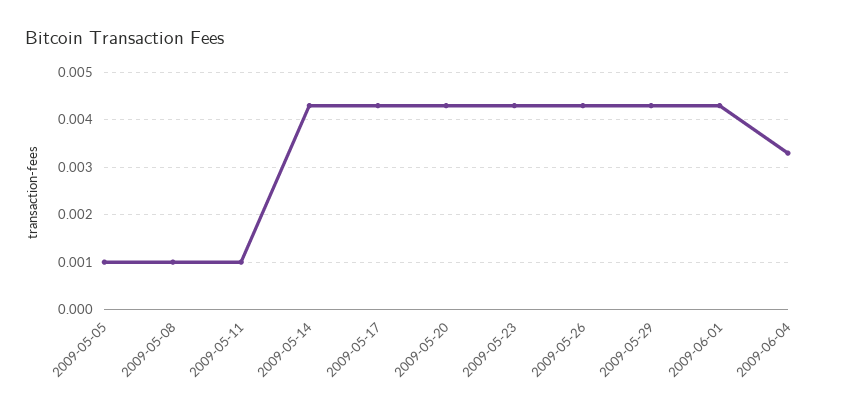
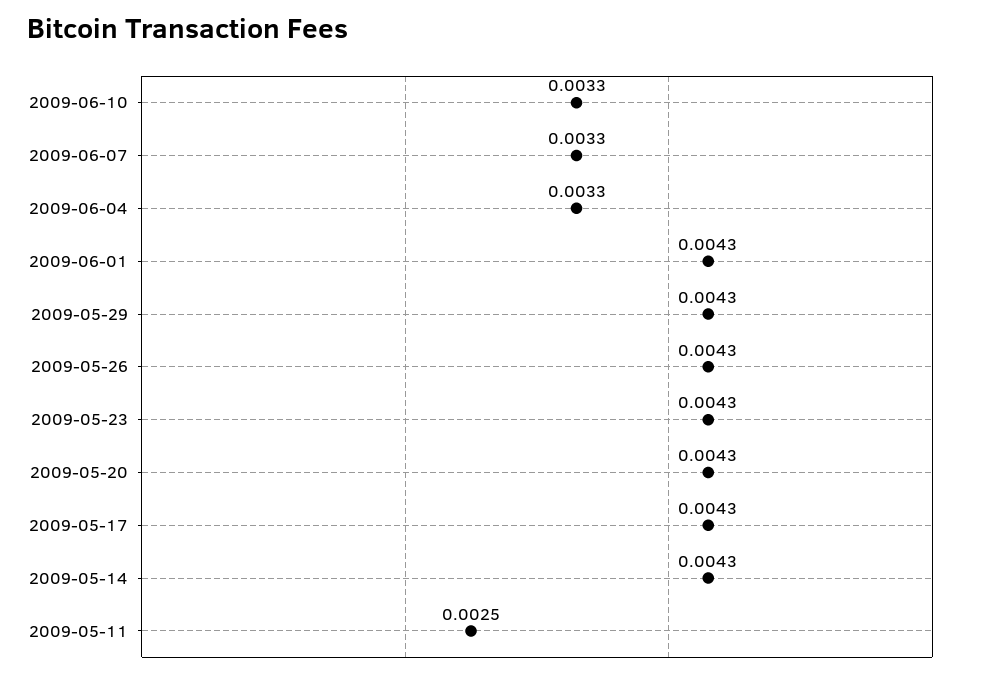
2009-05-05: 0.001 -> none
2009-05-08: 0.001 -> none
2009-05-11: 0.001 -> 0.0025
2009-06-10: none -> 0.0033
2009-06-07: none -> 0.0033

